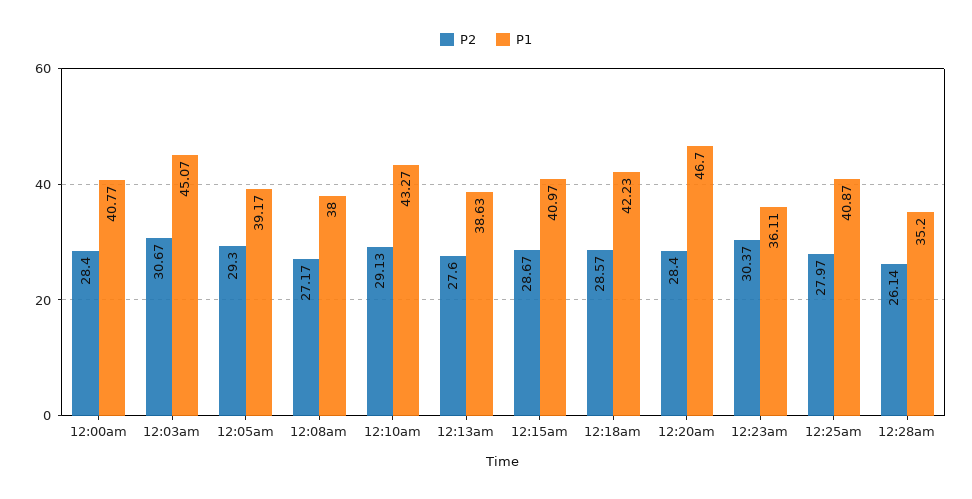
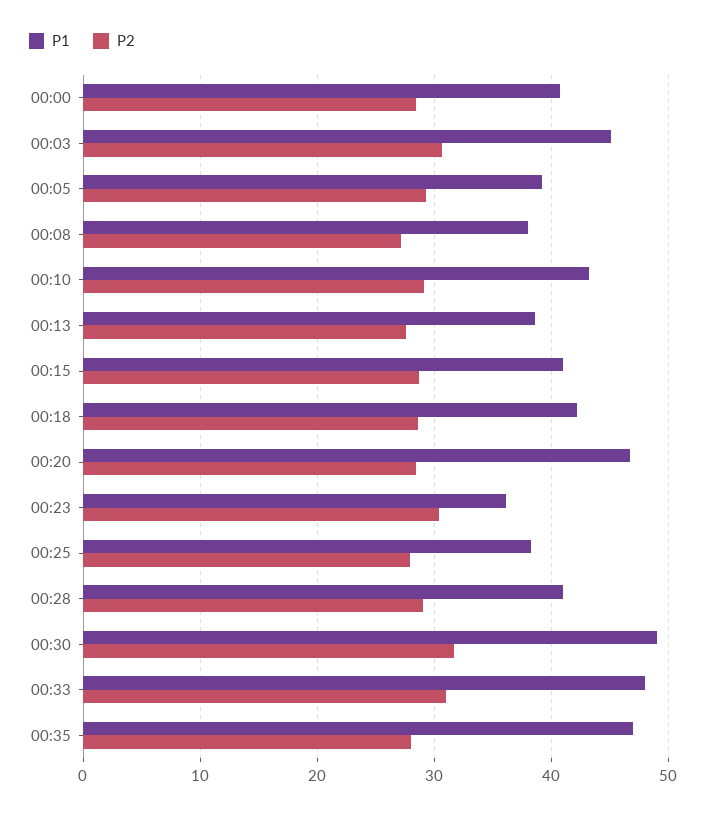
P1, 12:25am: 40.87 -> 38
P2, 12:28am: 26.14 -> 29
P1, 12:28am: 35.2 -> 41
P1, 00:30: none -> 49
P2, 00:30: none -> 32
P1, 00:33: none -> 48
P2, 00:33: none -> 31
P1, 00:35: none -> 47
P2, 00:35: none -> 28

